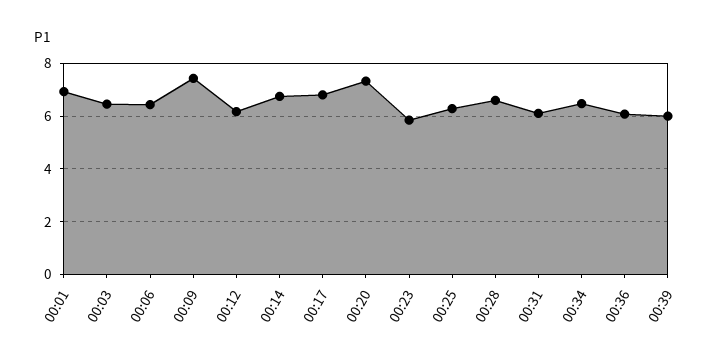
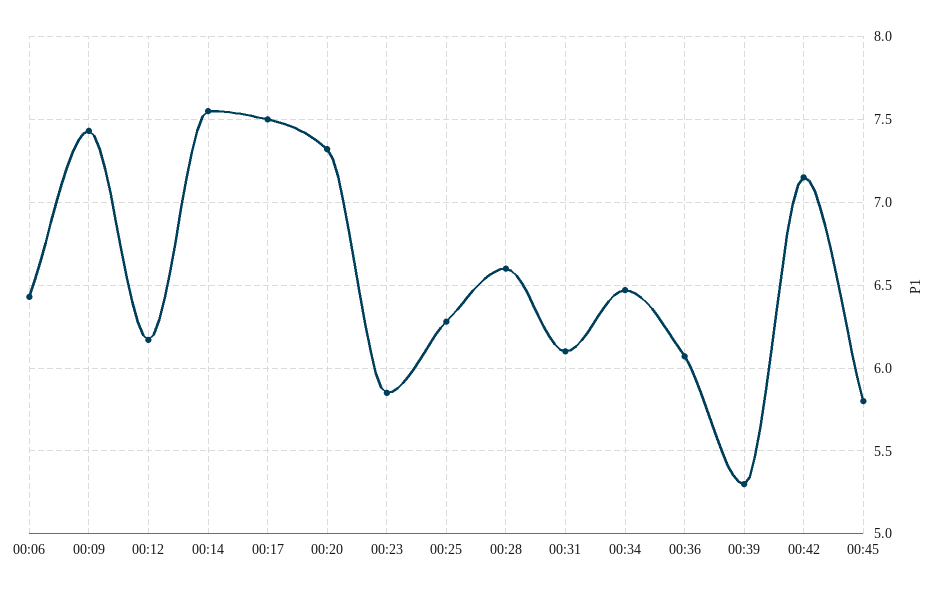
00:01: 7 -> none
00:03: 6.5 -> none
00:14: 6.75 -> 7.55
00:17: 6.75 -> 7.5
00:39: 6 -> 5.3
00:42: none -> 7.15
00:45: none -> 5.8

